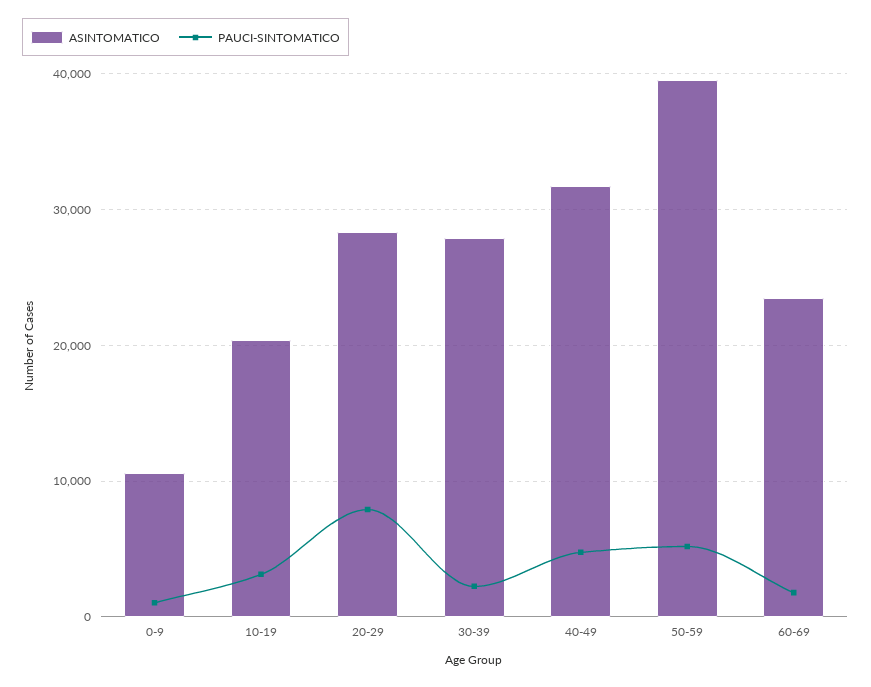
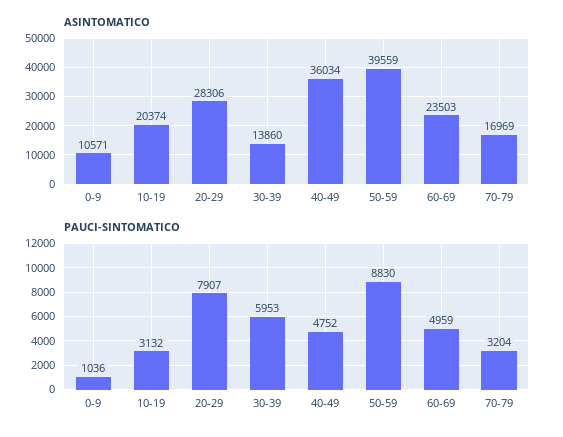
ASINTOMATICO, 30-39: 28000 -> 13860
PAUCI-SINTOMATICO, 30-39: 2000 -> 5953
ASINTOMATICO, 40-49: 32000 -> 36034
PAUCI-SINTOMATICO, 50-59: 5000 -> 8830
PAUCI-SINTOMATICO, 60-69: 2000 -> 4959
ASINTOMATICO, 70-79: none -> 16969
PAUCI-SINTOMATICO, 70-79: none -> 3204

